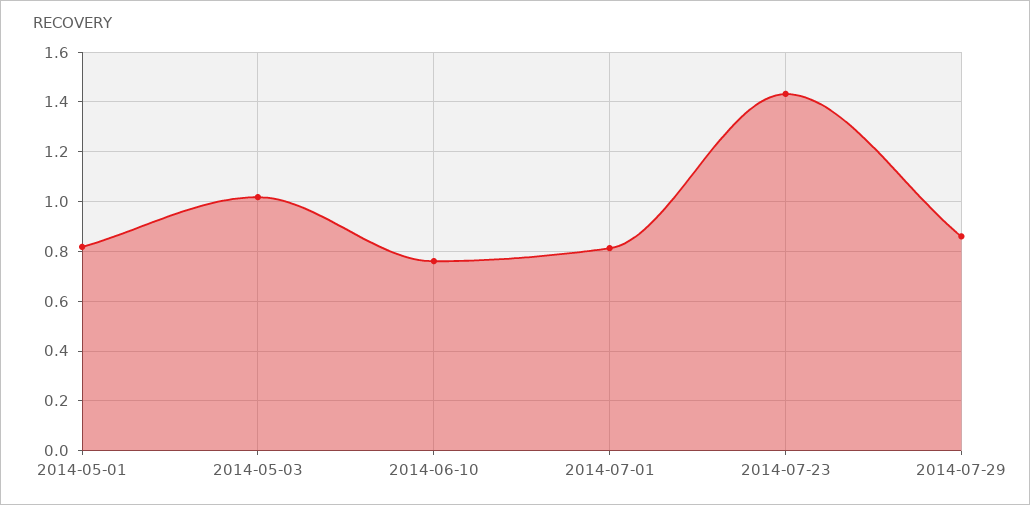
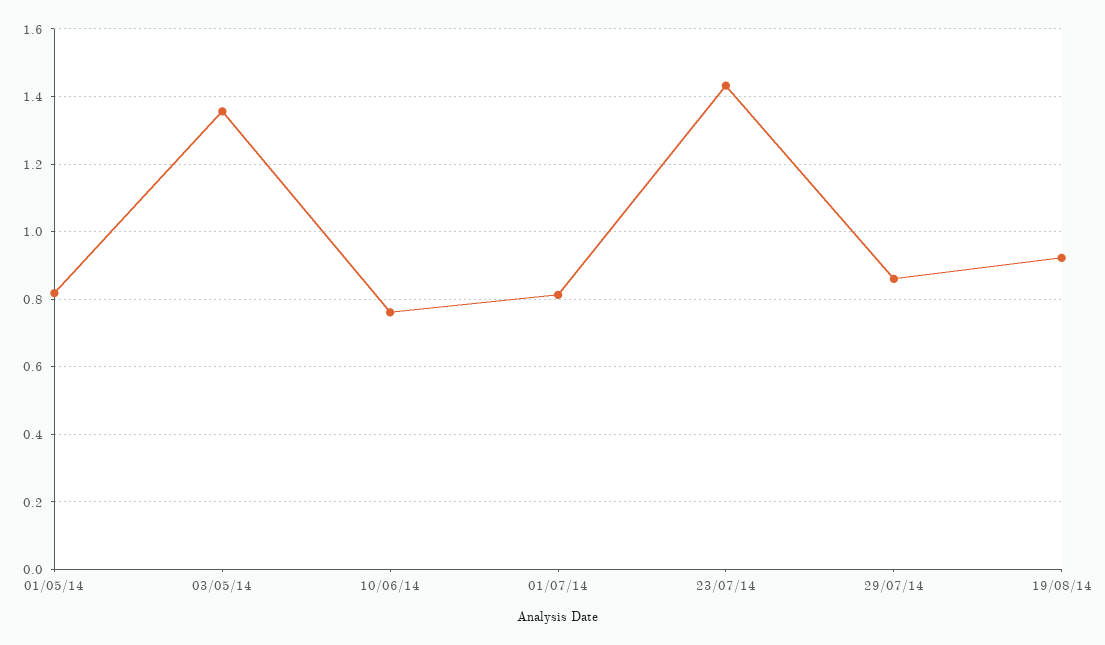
2014-05-03: 1.025 -> 1.36
19/08/14: none -> 0.92

